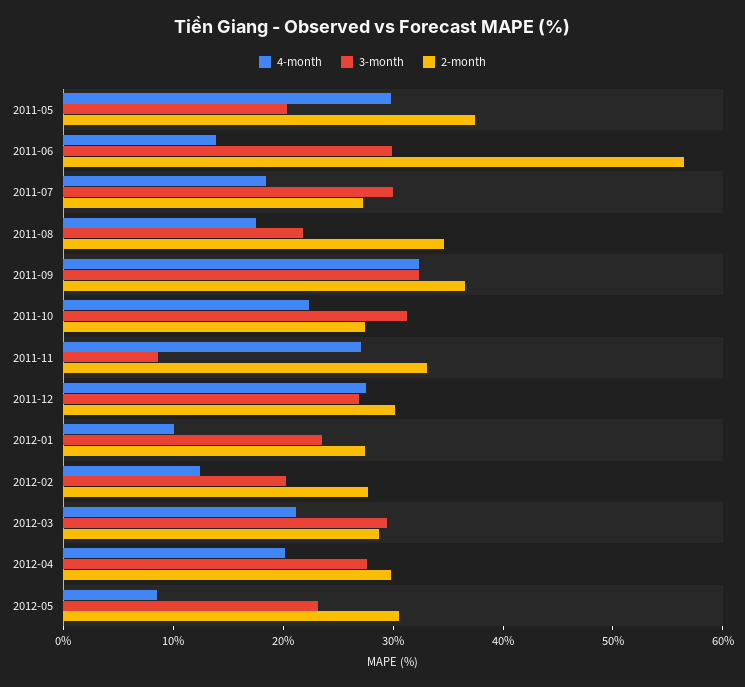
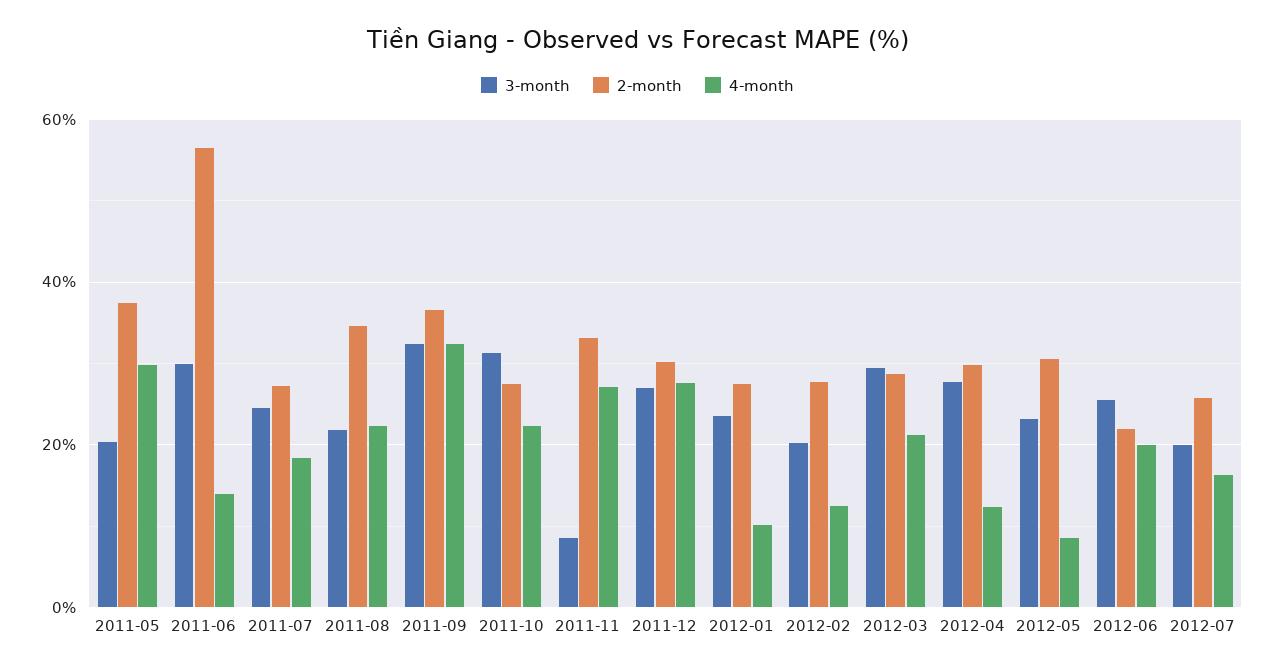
3-month, 2011-07: 30 -> 24
4-month, 2011-08: 18 -> 22
4-month, 2012-04: 20 -> 12
3-month, 2012-06: none -> 26
2-month, 2012-06: none -> 22
4-month, 2012-06: none -> 20
3-month, 2012-07: none -> 20
2-month, 2012-07: none -> 26
4-month, 2012-07: none -> 16

